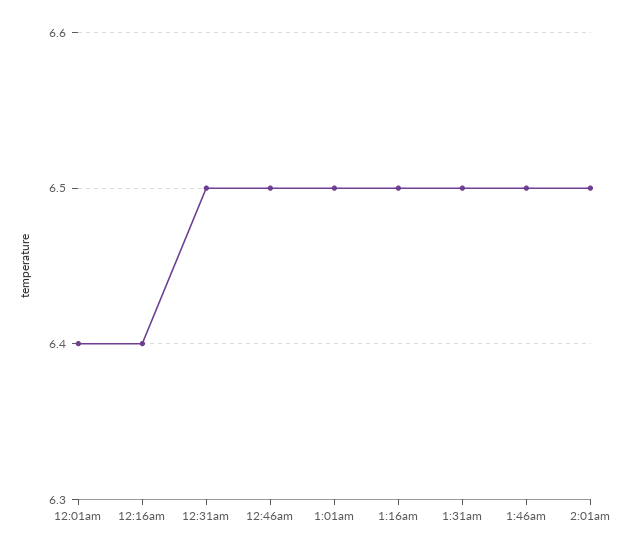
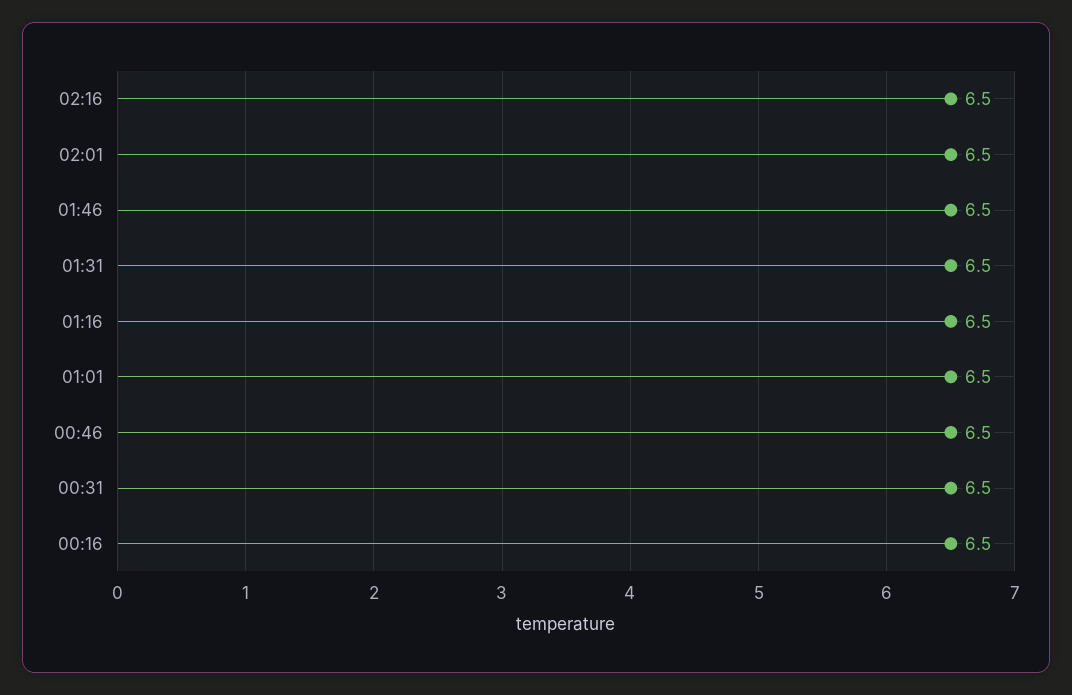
12:01am: 6.4 -> none
12:16am: 6.4 -> 6.5
02:16: none -> 6.5

